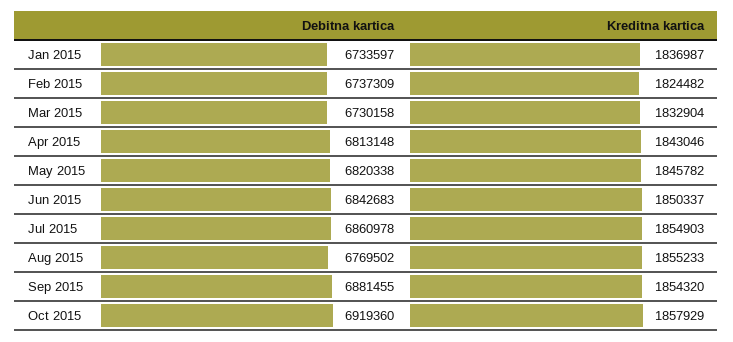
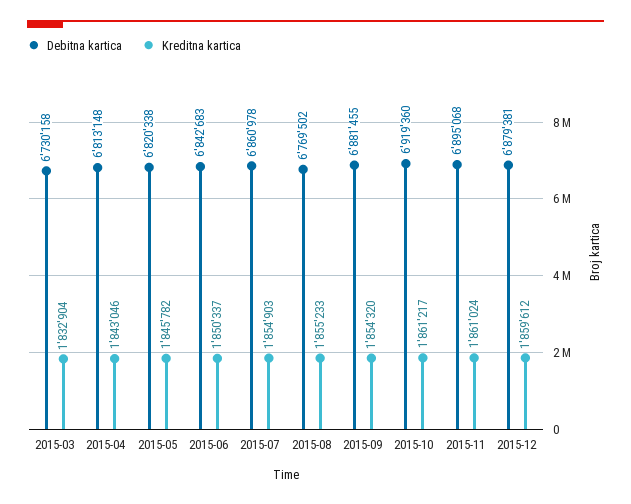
Debitna kartica, Jan 2015: 6733597 -> none
Kreditna kartica, Jan 2015: 1836987 -> none
Debitna kartica, Feb 2015: 6737309 -> none
Kreditna kartica, Feb 2015: 1824482 -> none
Kreditna kartica, Oct 2015: 1857929 -> 1861217
Debitna kartica, 2015-11: none -> 6895068
Kreditna kartica, 2015-11: none -> 1861024
Debitna kartica, 2015-12: none -> 6879381
Kreditna kartica, 2015-12: none -> 1859612

